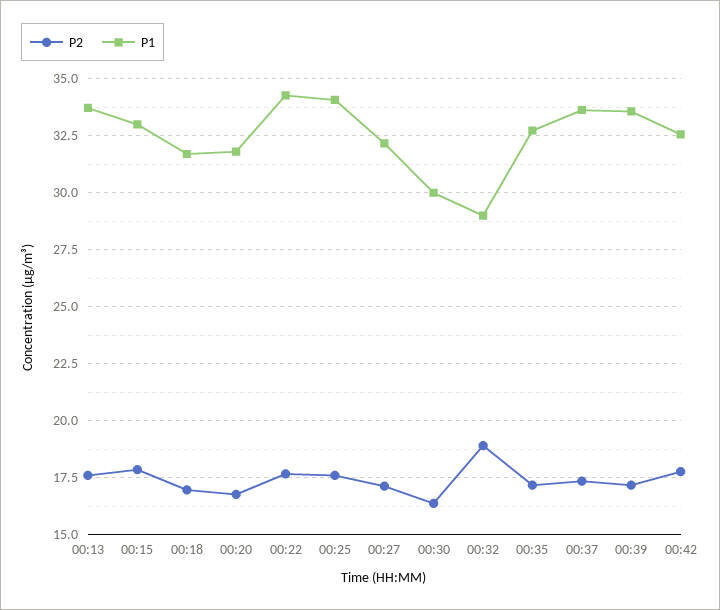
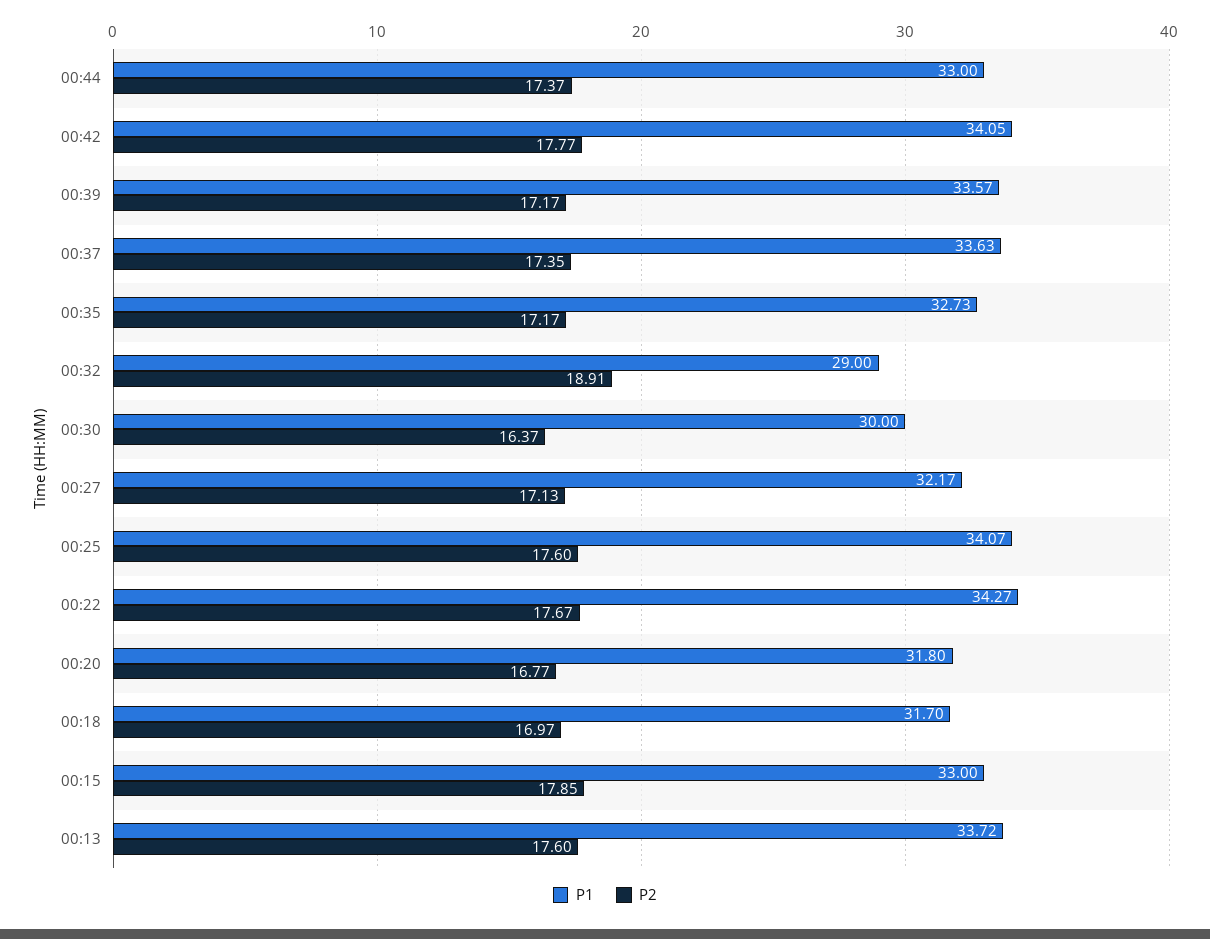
P1, 00:42: 32.5 -> 34.05
P1, 00:44: none -> 33
P2, 00:44: none -> 17.37

